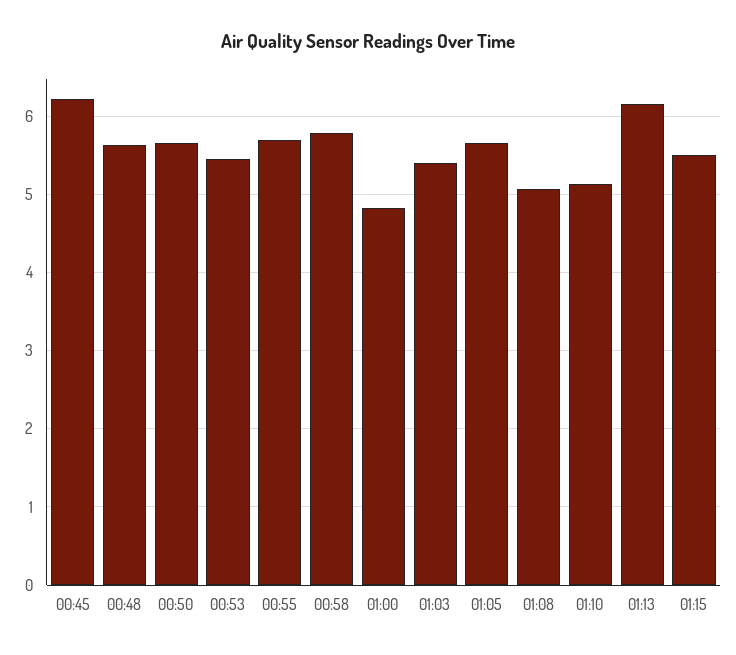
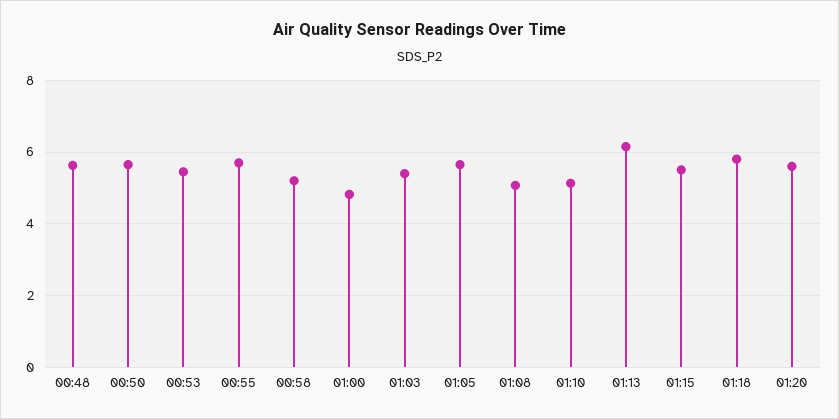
00:45: 6.2 -> none
00:58: 5.8 -> 5.2
01:18: none -> 5.8
01:20: none -> 5.6

